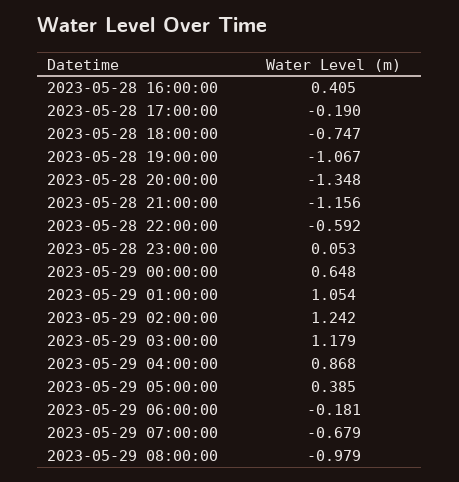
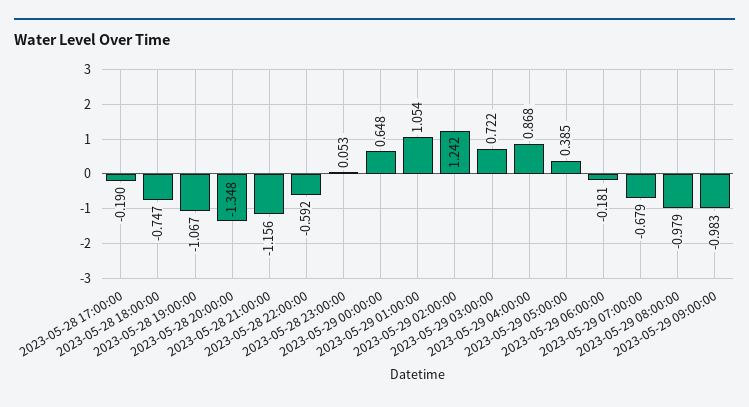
2023-05-28 16:00:00: 0.405 -> none
2023-05-29 03:00:00: 1.179 -> 0.722
2023-05-29 09:00:00: none -> -0.983

